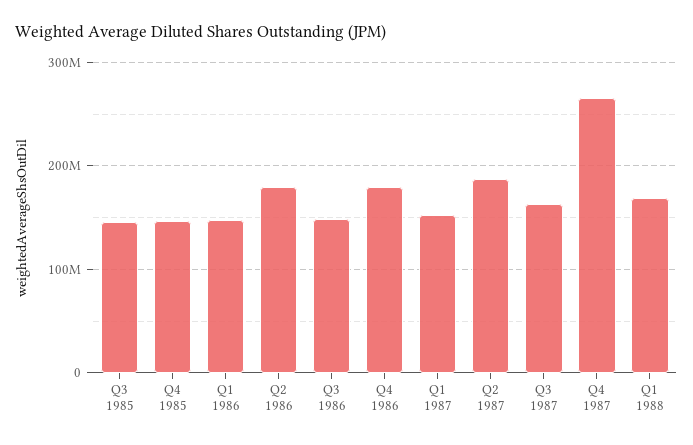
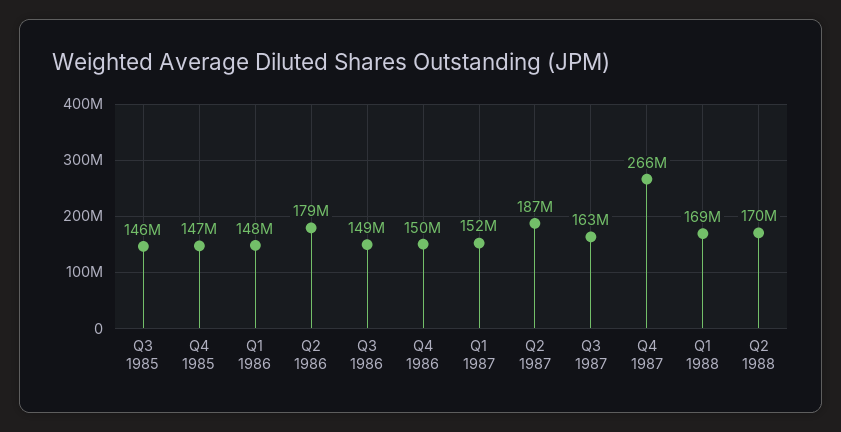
Q4 1986: 180000000 -> 150000000
Q2 1988: none -> 170000000

